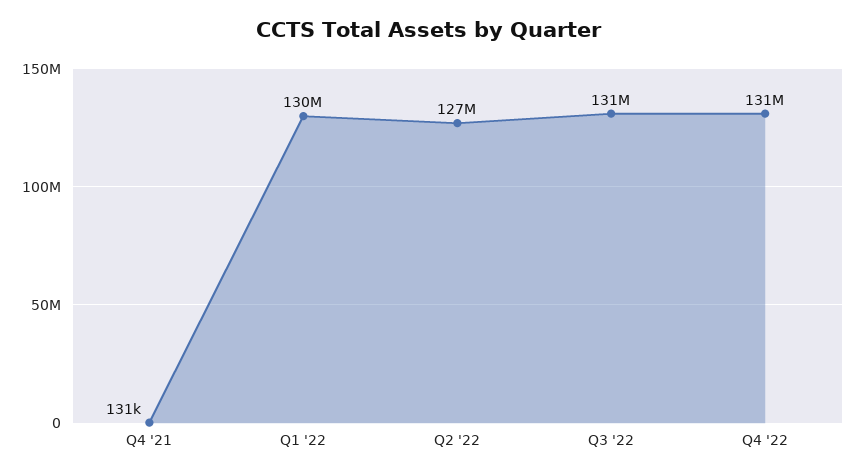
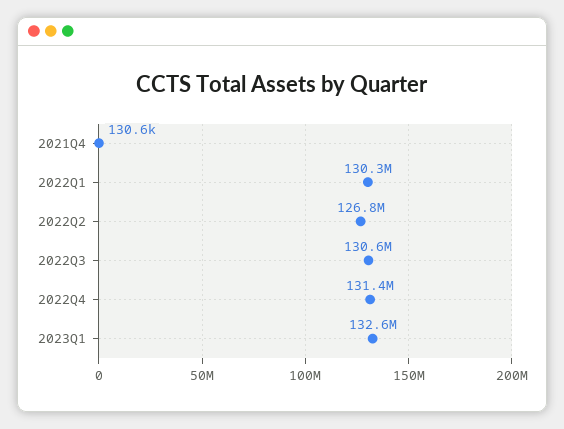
2023Q1: none -> 132600000

